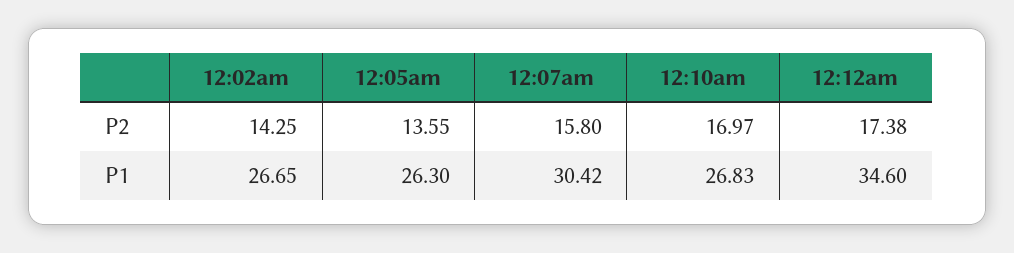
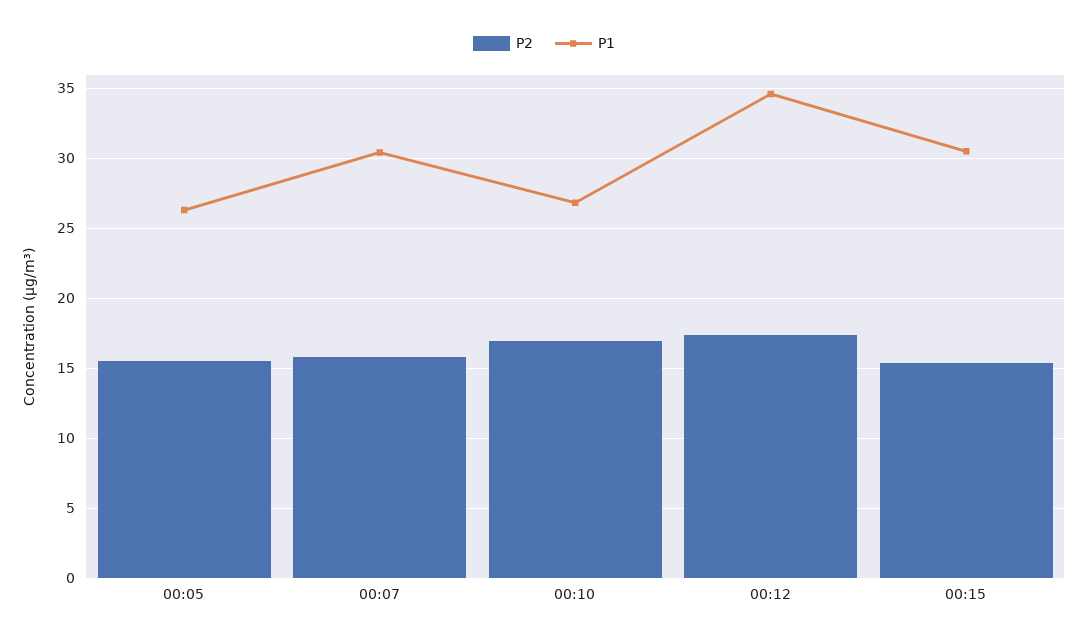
P2, 12:02am: 14.25 -> none
P2, 12:05am: 13.55 -> 15.5
P1, 12:02am: 26.65 -> none
P2, 00:15: none -> 15.5
P1, 00:15: none -> 30.5

